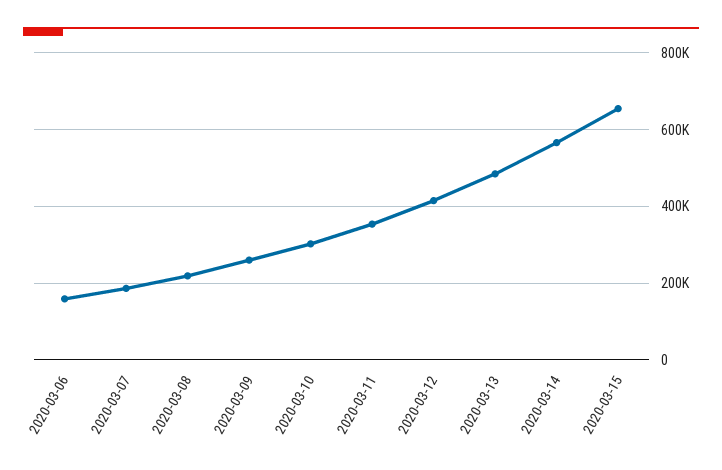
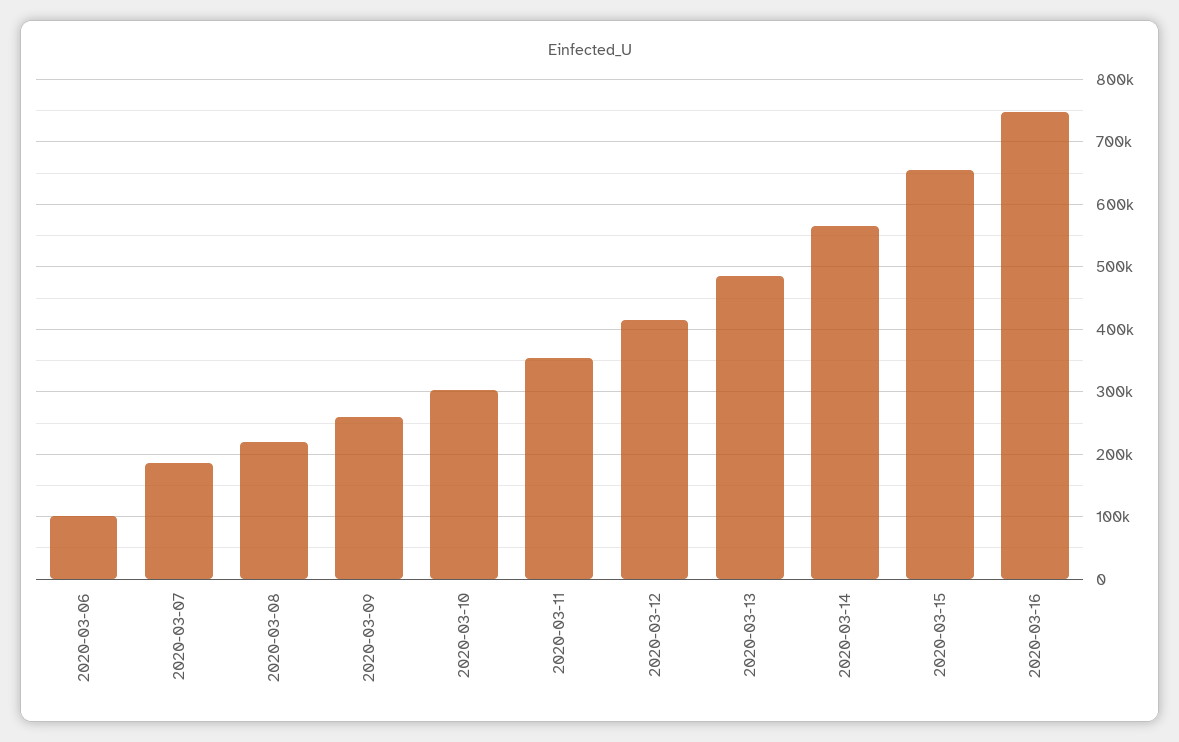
2020-03-06: 160000 -> 100000
2020-03-16: none -> 750000

